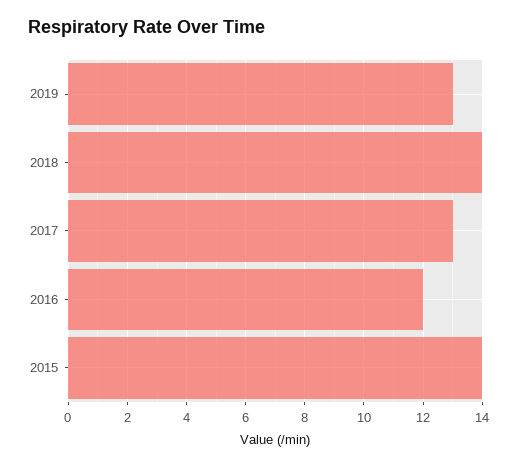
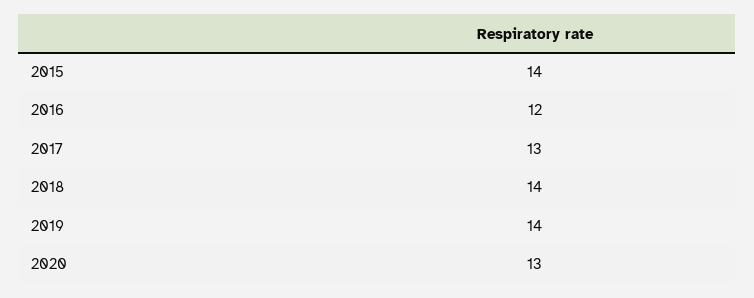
2019: 13 -> 14
2020: none -> 13

